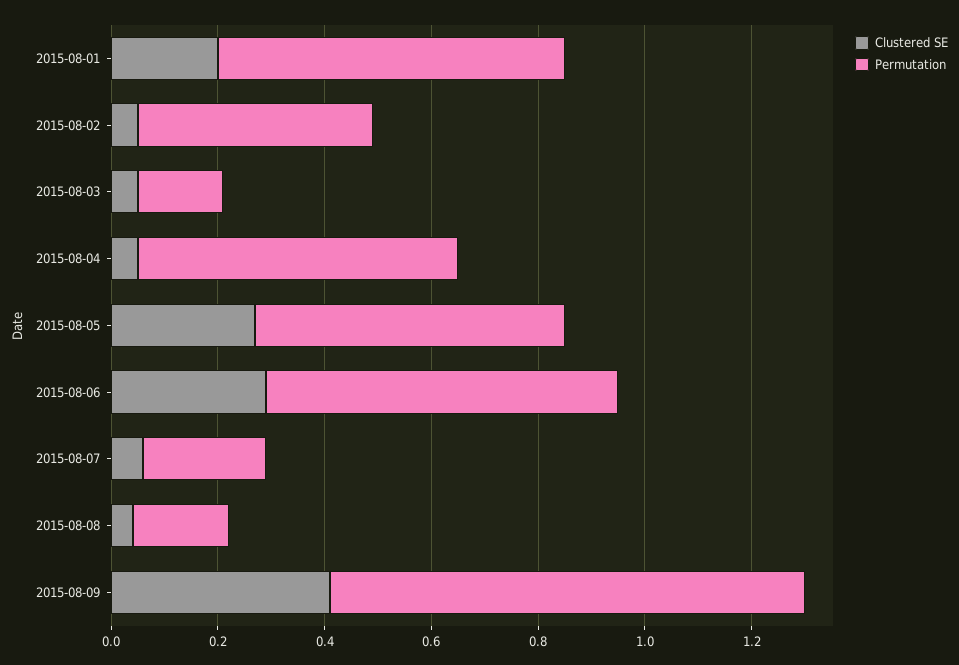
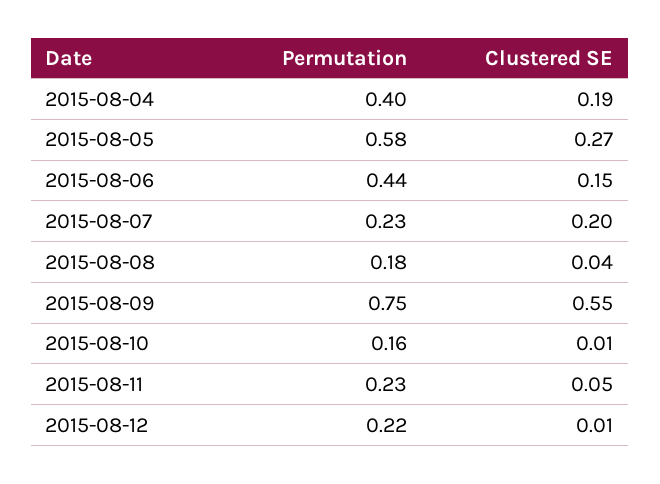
Clustered SE, 2015-08-01: 0.2 -> none
Permutation, 2015-08-01: 0.65 -> none
Clustered SE, 2015-08-02: 0.05 -> none
Permutation, 2015-08-02: 0.45 -> none
Clustered SE, 2015-08-03: 0.05 -> none
Permutation, 2015-08-03: 0.15 -> none
Clustered SE, 2015-08-04: 0.05 -> 0.19
Permutation, 2015-08-04: 0.6 -> 0.4
Clustered SE, 2015-08-06: 0.3 -> 0.15
Permutation, 2015-08-06: 0.65 -> 0.44
Clustered SE, 2015-08-07: 0.05 -> 0.2
Clustered SE, 2015-08-09: 0.4 -> 0.55
Permutation, 2015-08-09: 0.9 -> 0.75
Permutation, 2015-08-10: none -> 0.16
Clustered SE, 2015-08-10: none -> 0.01
Permutation, 2015-08-11: none -> 0.23
Clustered SE, 2015-08-11: none -> 0.05
Permutation, 2015-08-12: none -> 0.22
Clustered SE, 2015-08-12: none -> 0.01

